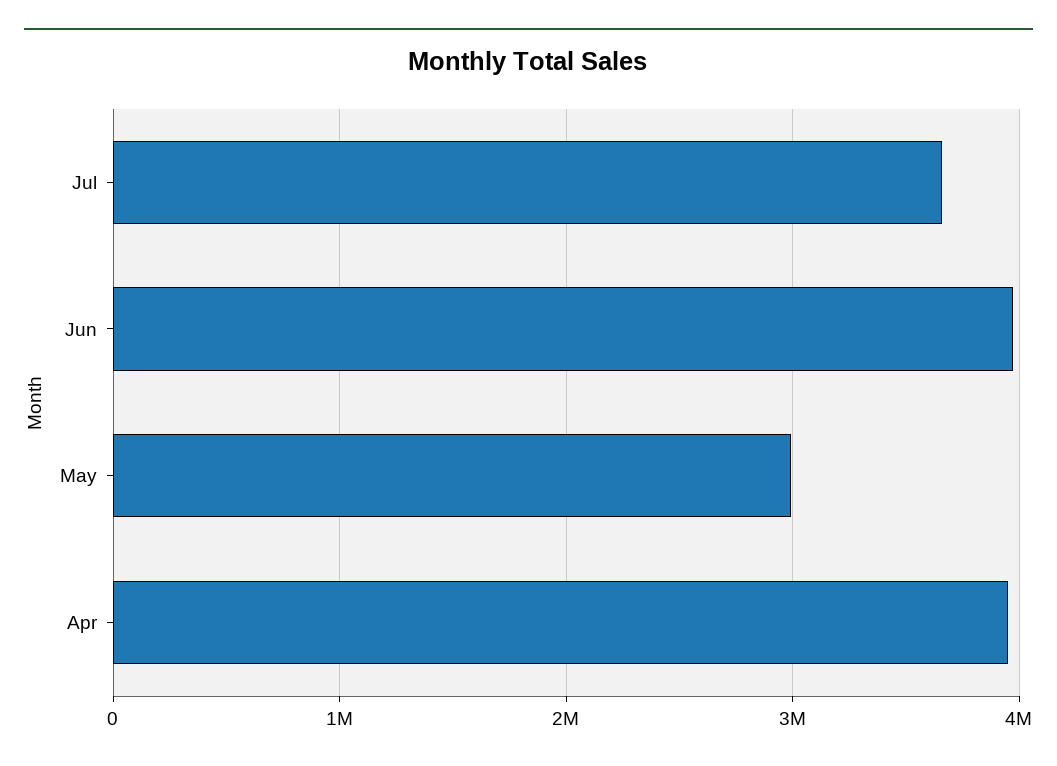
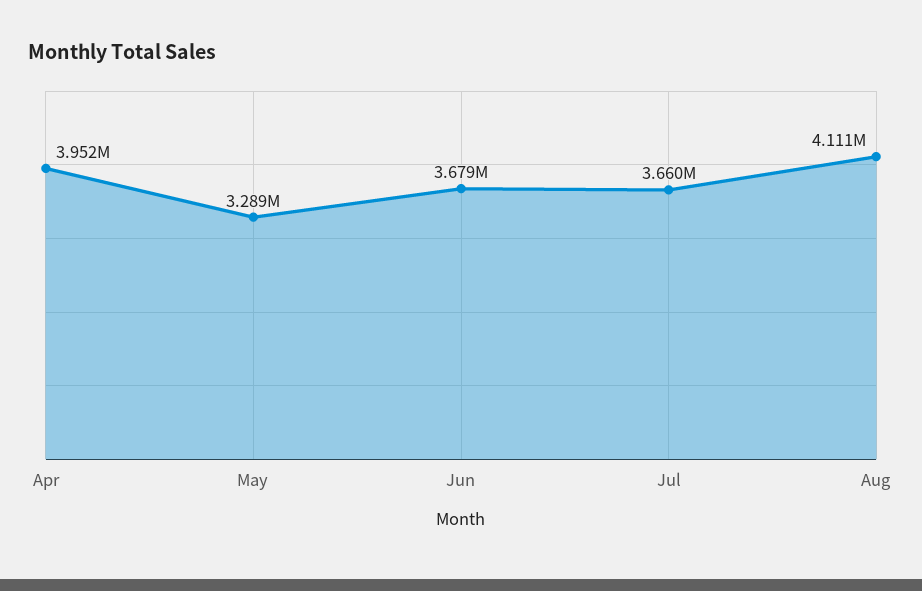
Jun: 4000000 -> 3679000
May: 3000000 -> 3289000
Aug: none -> 4111000

